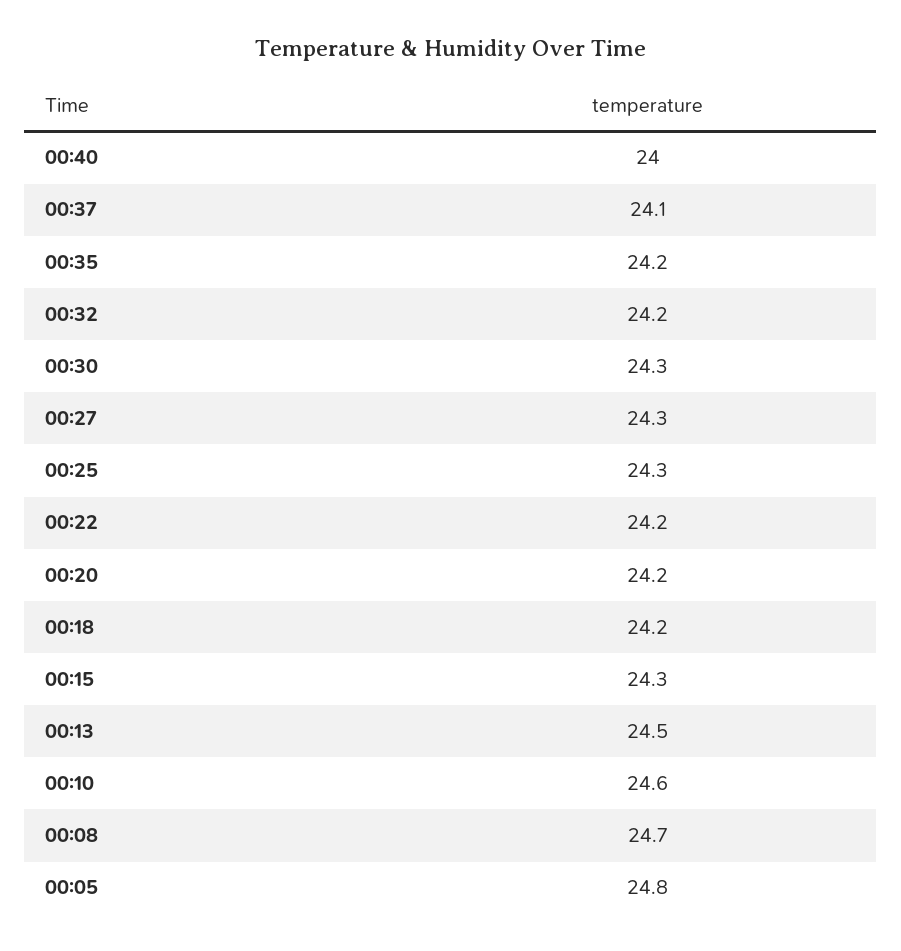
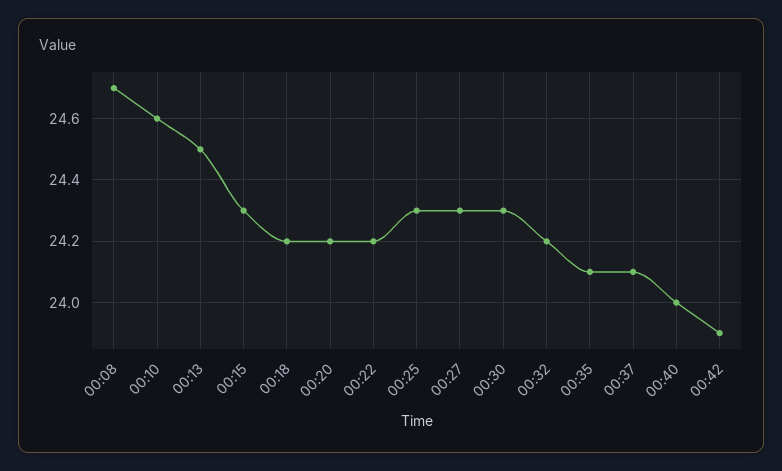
00:35: 24.2 -> 24.1
00:05: 24.8 -> none
00:42: none -> 23.9

